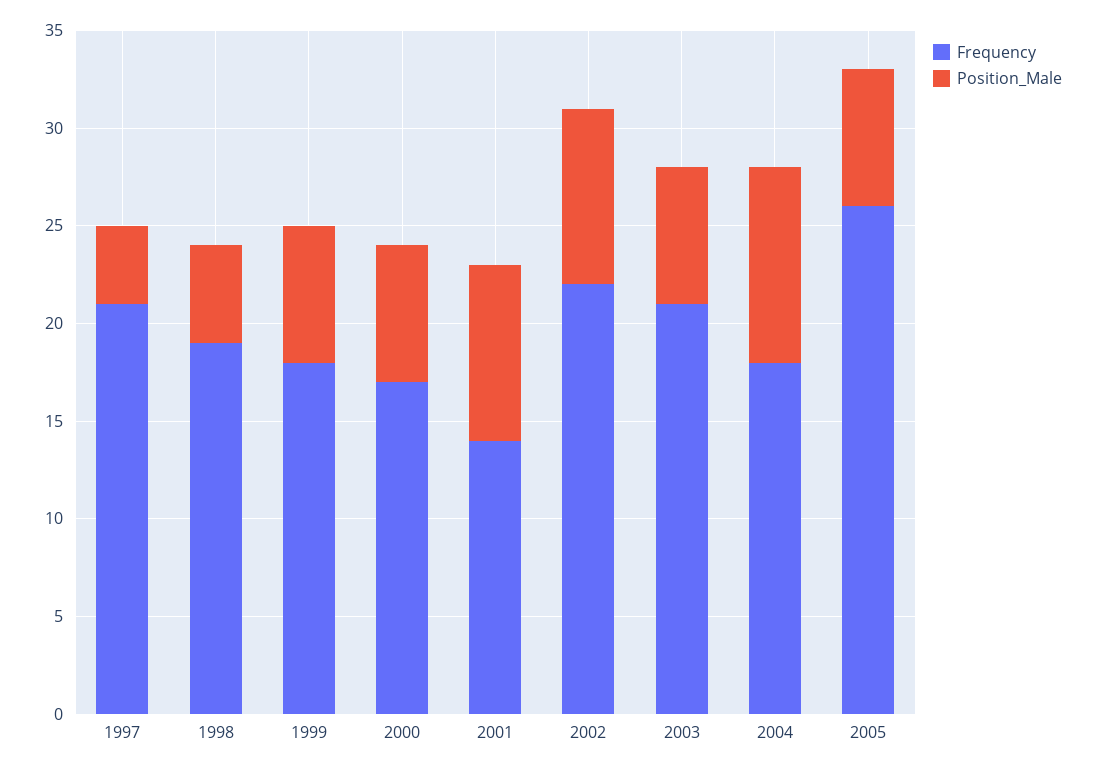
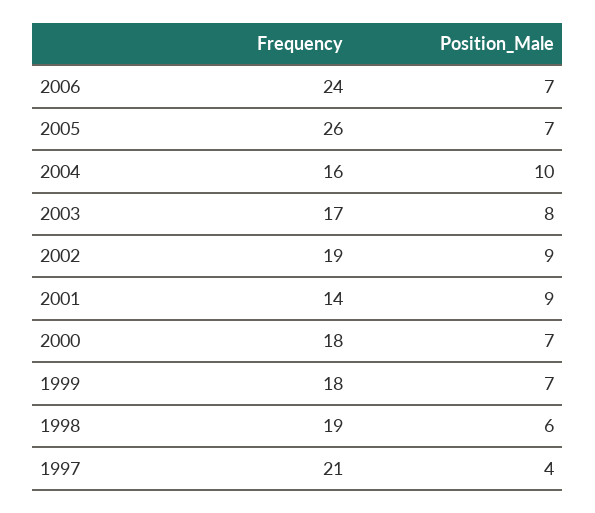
Position_Male, 1998: 5 -> 6
Frequency, 2000: 17 -> 18
Frequency, 2002: 22 -> 19
Frequency, 2003: 21 -> 17
Position_Male, 2003: 7 -> 8
Frequency, 2004: 18 -> 16
Frequency, 2006: none -> 24
Position_Male, 2006: none -> 7

